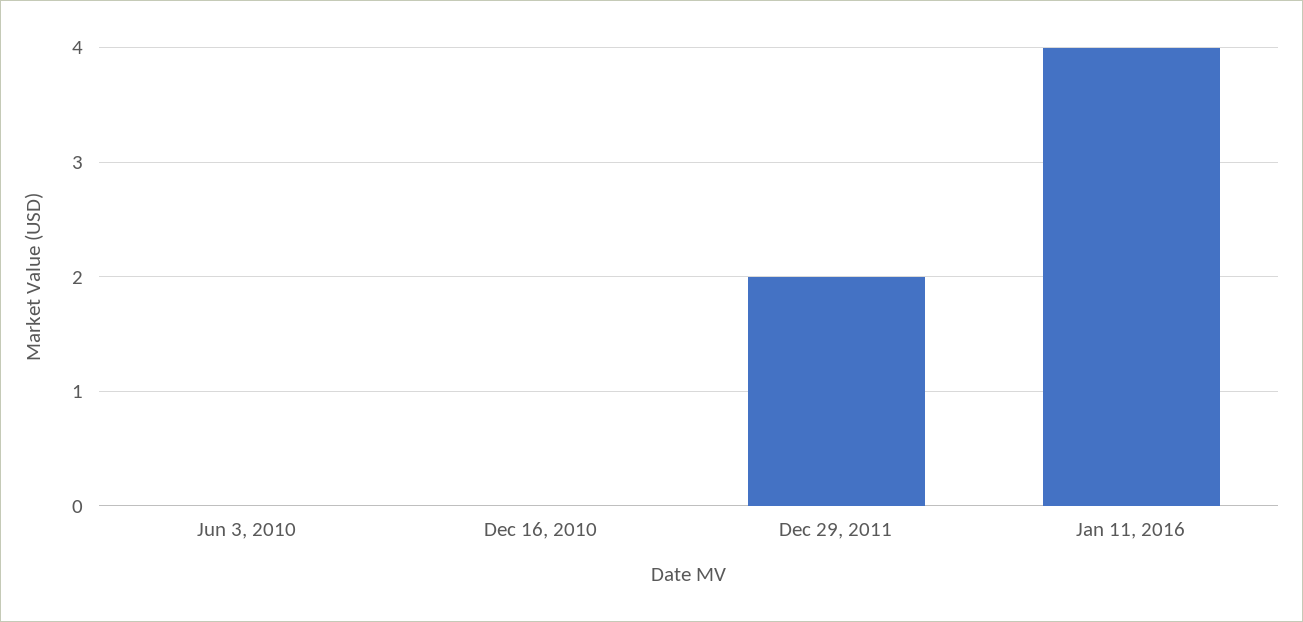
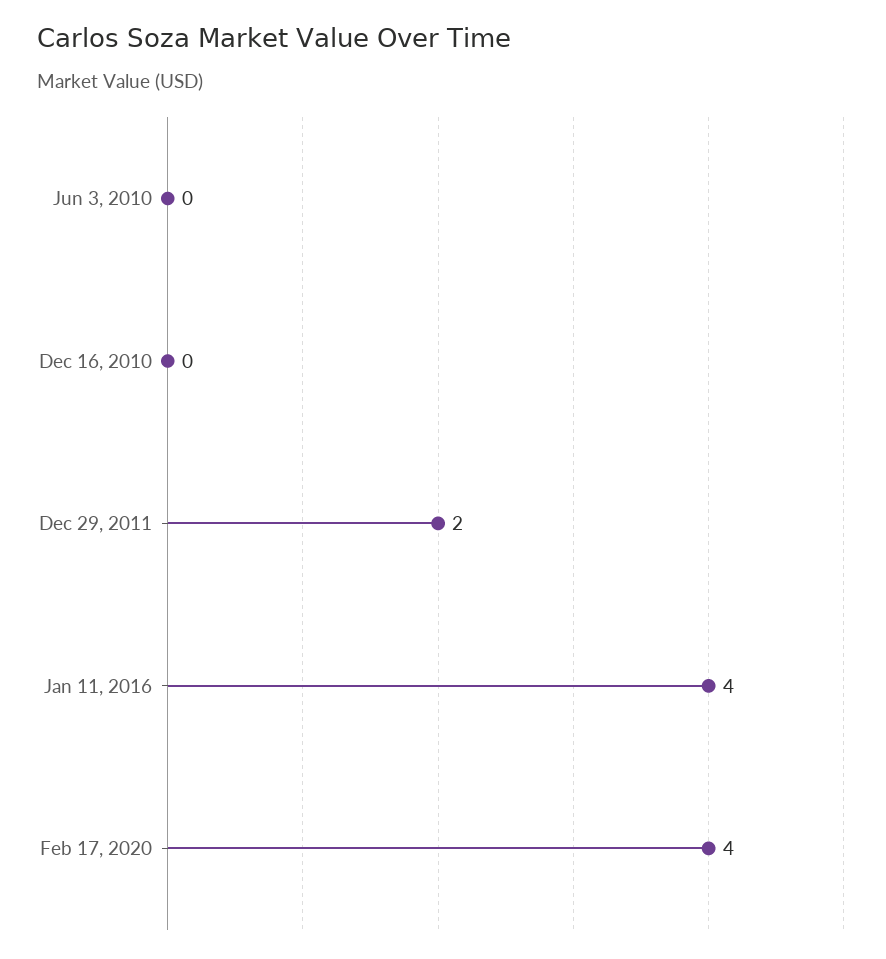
Feb 17, 2020: none -> 4

